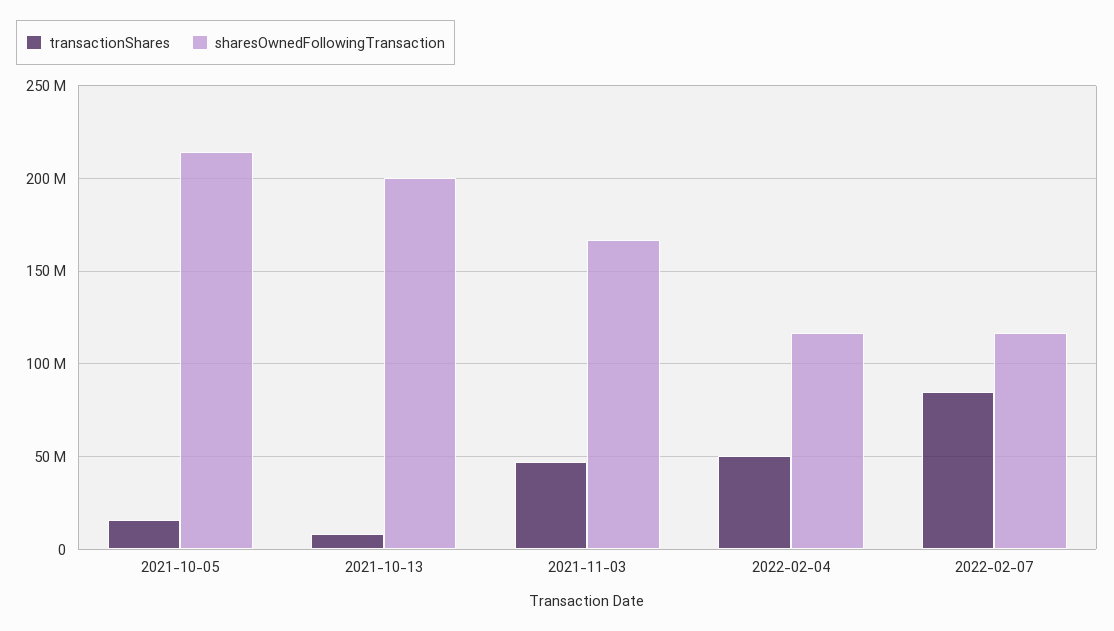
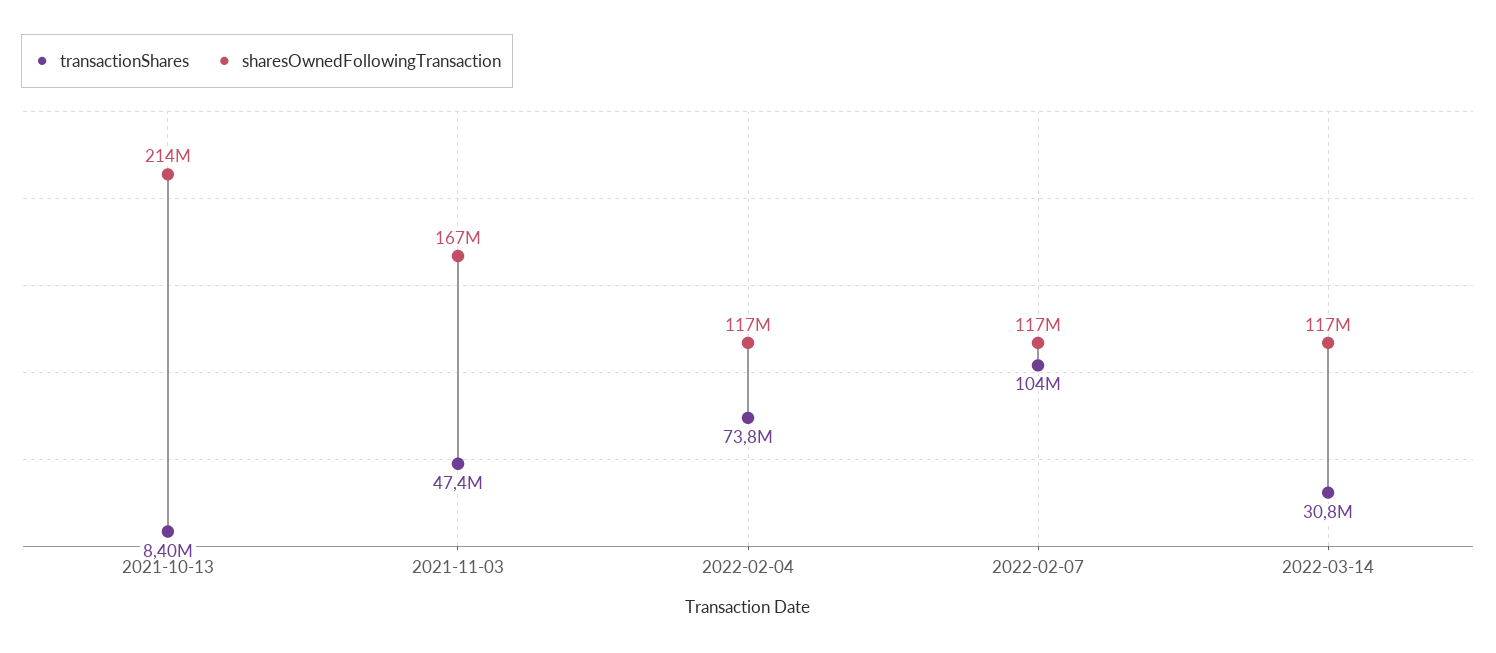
transactionShares, 2021-10-05: 15000000 -> none
sharesOwnedFollowingTransaction, 2021-10-05: 215000000 -> none
sharesOwnedFollowingTransaction, 2021-10-13: 200000000 -> 214000000
transactionShares, 2022-02-04: 50000000 -> 73800000
transactionShares, 2022-02-07: 85000000 -> 104000000
transactionShares, 2022-03-14: none -> 30800000
sharesOwnedFollowingTransaction, 2022-03-14: none -> 117000000

